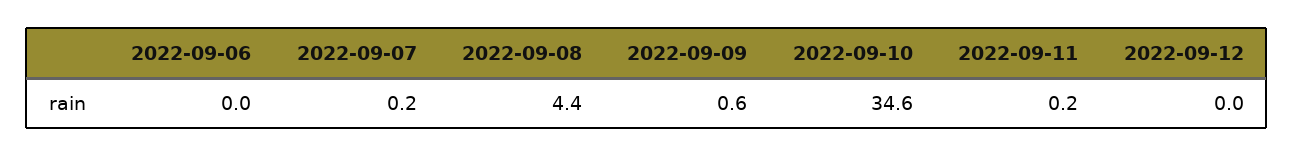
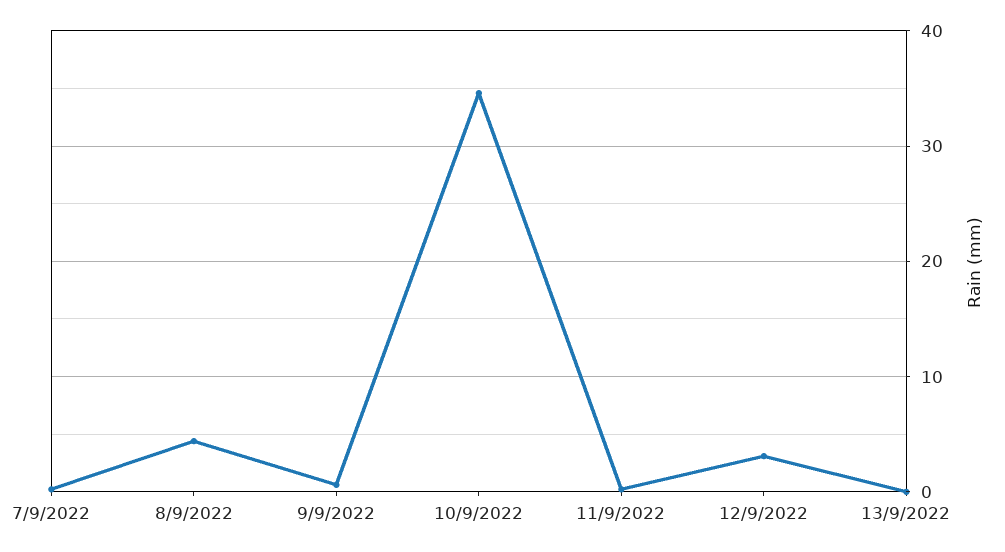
2022-09-06: 0 -> none
2022-09-12: 0 -> 3
13/9/2022: none -> 0

